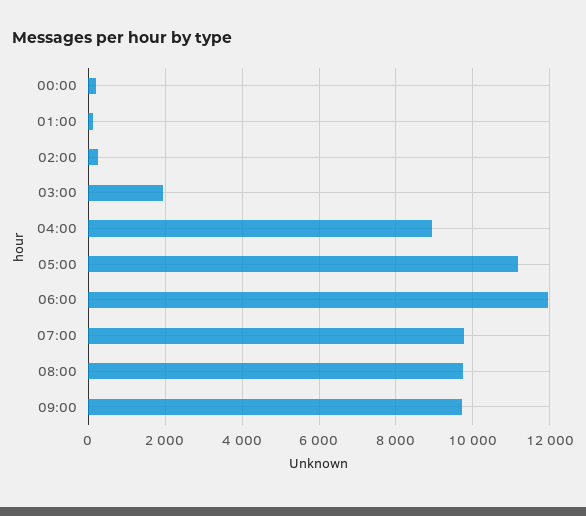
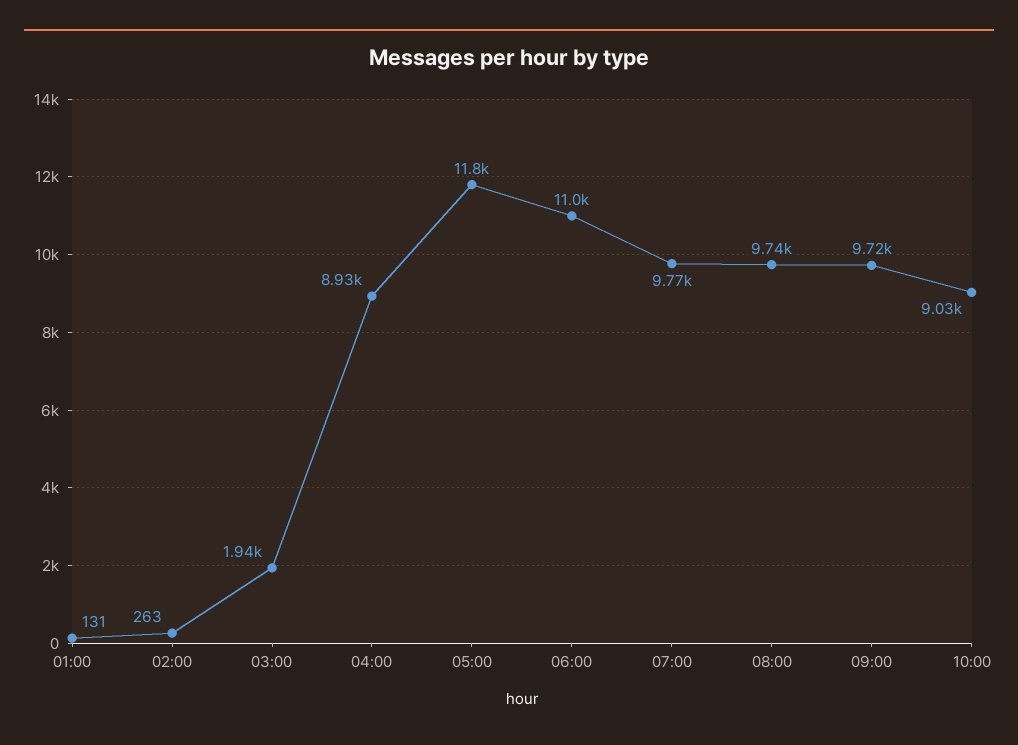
00:00: 200 -> none
05:00: 11200 -> 11800
06:00: 12000 -> 11000
10:00: none -> 9030

